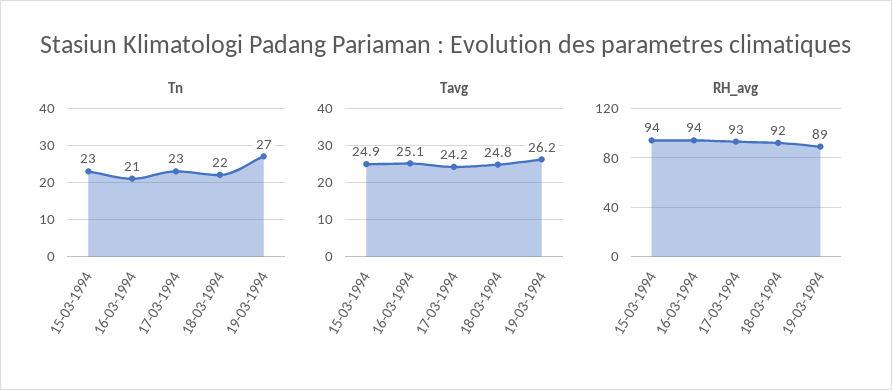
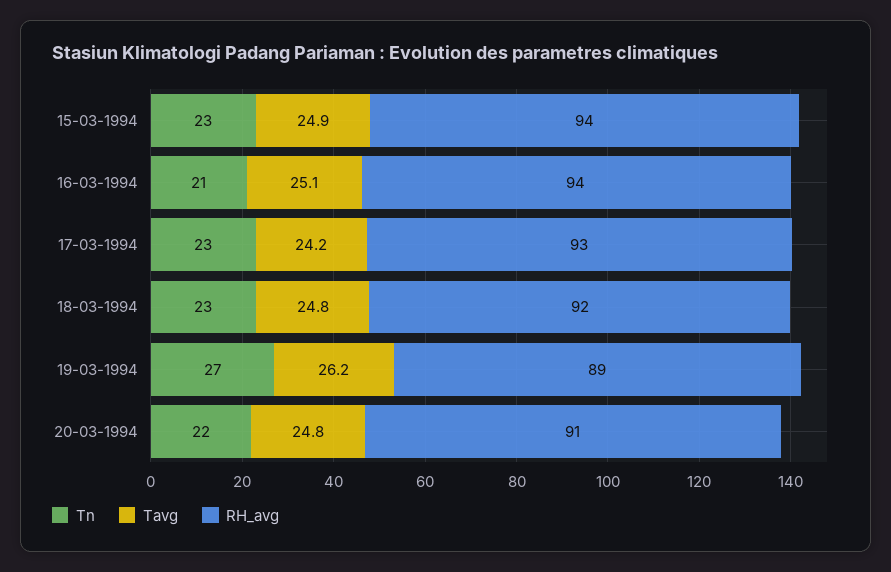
Tn, 18-03-1994: 22 -> 23
Tn, 20-03-1994: none -> 22
Tavg, 20-03-1994: none -> 24.8
RH_avg, 20-03-1994: none -> 91

